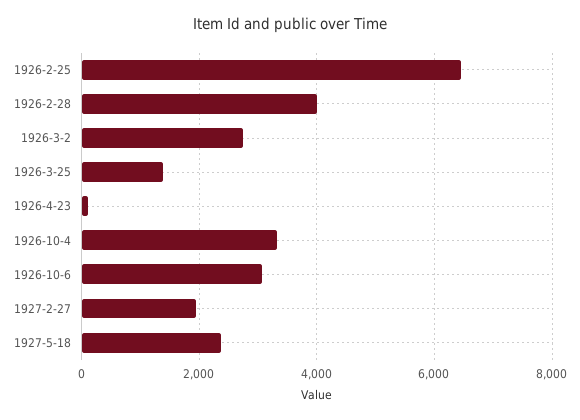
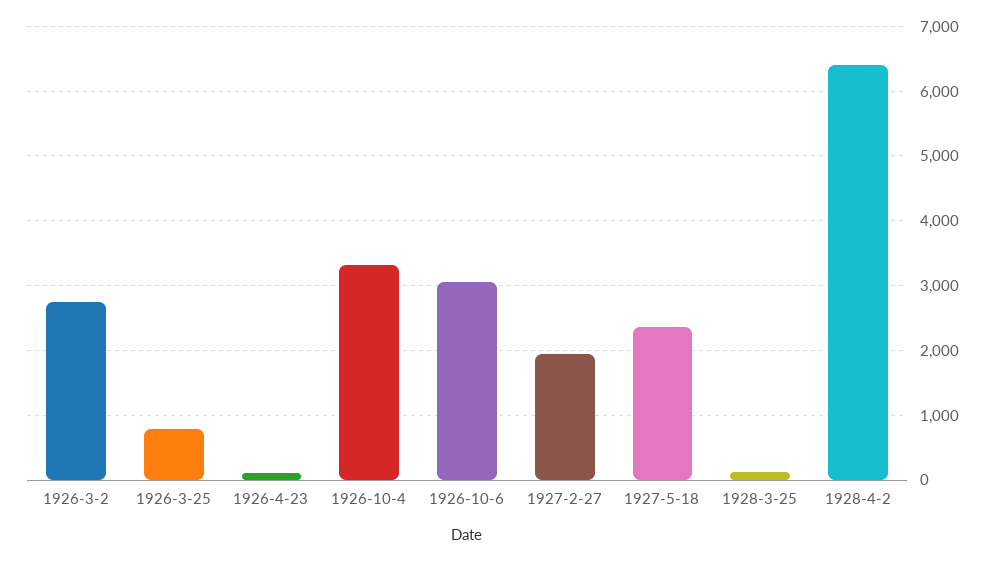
1926-2-25: 6400 -> none
1926-2-28: 4000 -> none
1926-3-25: 1400 -> 800
1928-3-25: none -> 100
1928-4-2: none -> 6400

